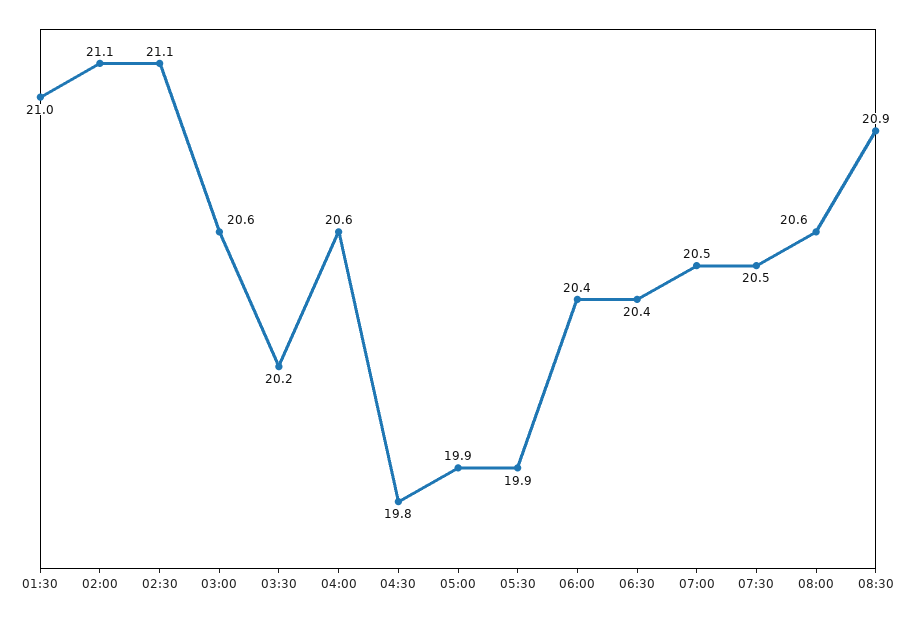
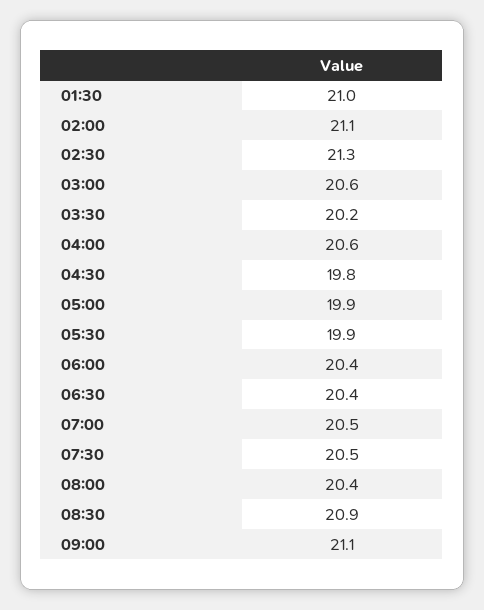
02:30: 21.1 -> 21.3
08:00: 20.6 -> 20.4
09:00: none -> 21.1

